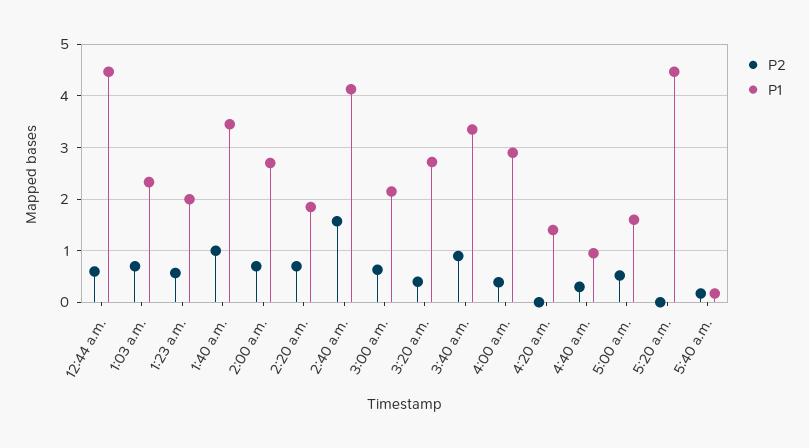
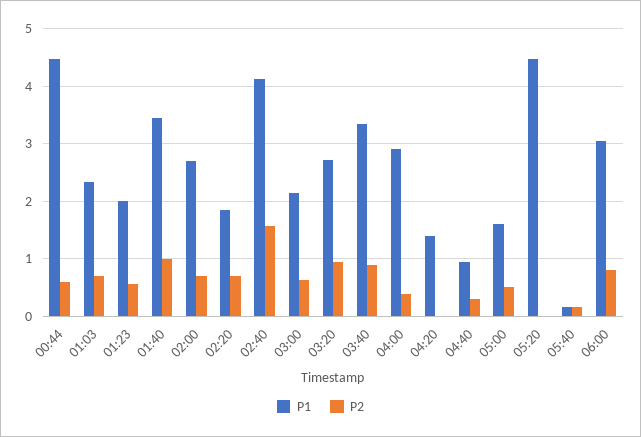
P2, 3:20 a.m.: 0.4 -> 1
P1, 06:00: none -> 3
P2, 06:00: none -> 0.8

